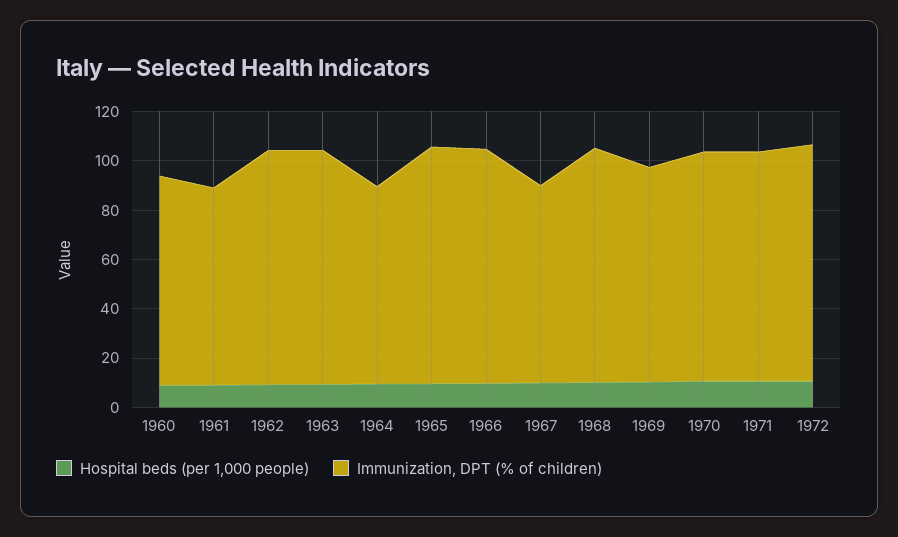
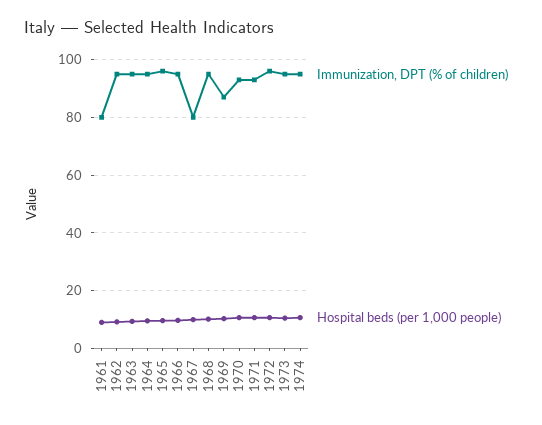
Hospital beds (per 1,000 people), 1960: 10 -> none
Immunization, DPT (% of children), 1960: 85 -> none
Immunization, DPT (% of children), 1964: 80 -> 95
Immunization, DPT (% of children), 1973: none -> 95
Hospital beds (per 1,000 people), 1973: none -> 10
Immunization, DPT (% of children), 1974: none -> 95
Hospital beds (per 1,000 people), 1974: none -> 10

